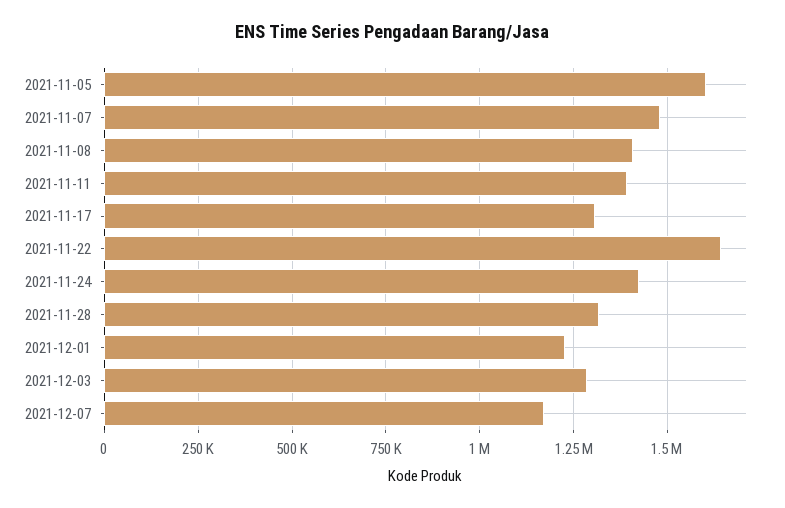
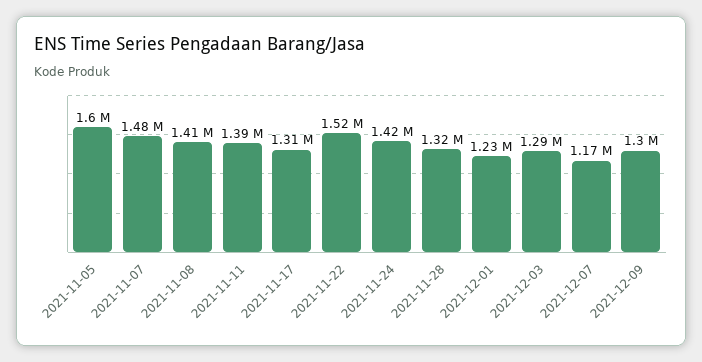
2021-11-22: 1650000 -> 1520000
2021-12-09: none -> 1300000

